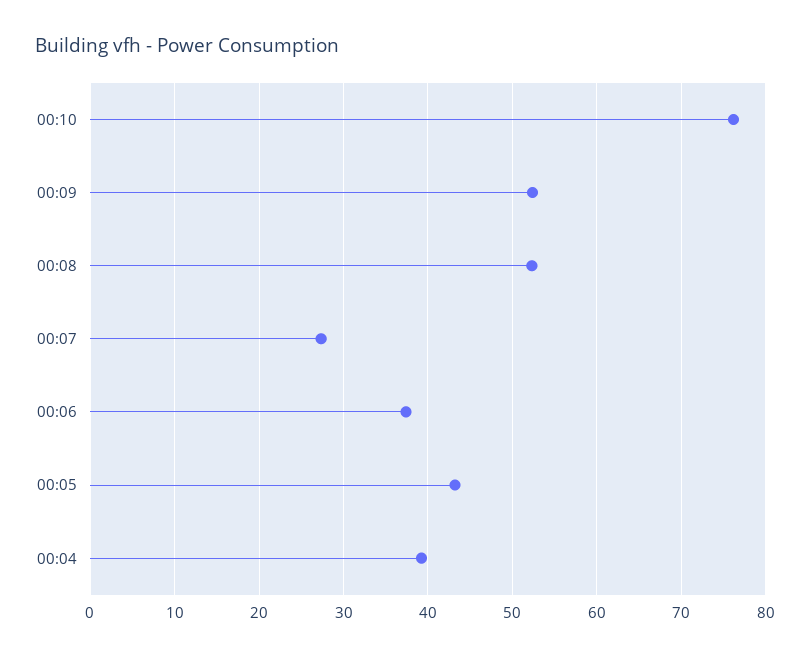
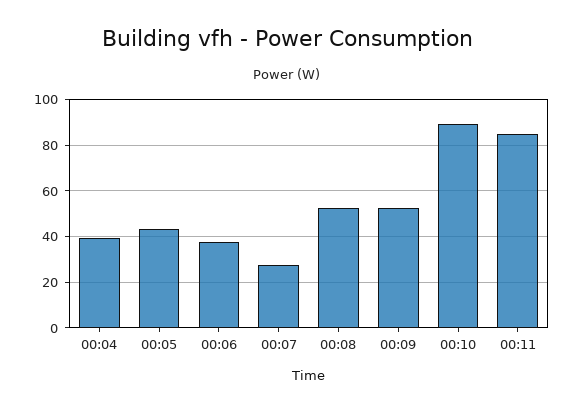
00:10: 76 -> 90
00:11: none -> 85

